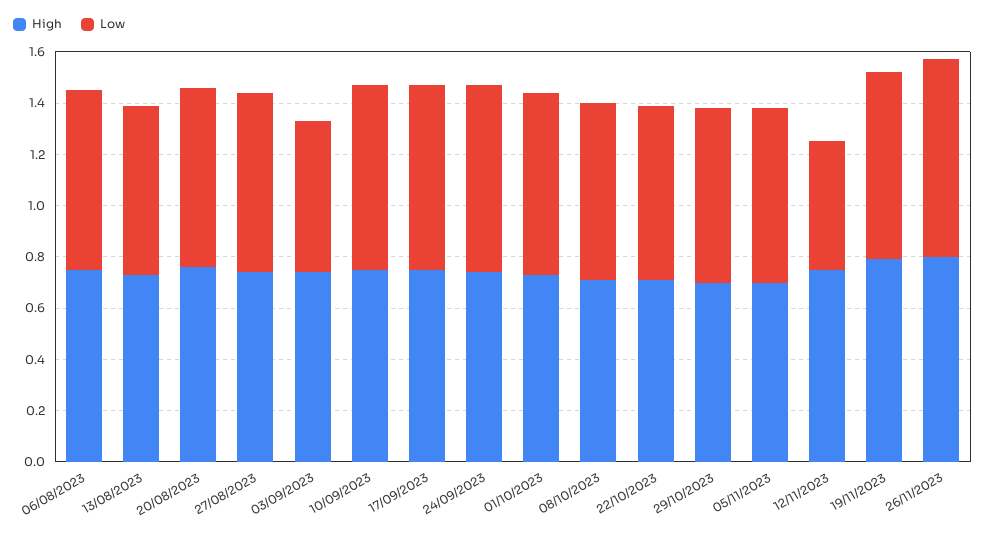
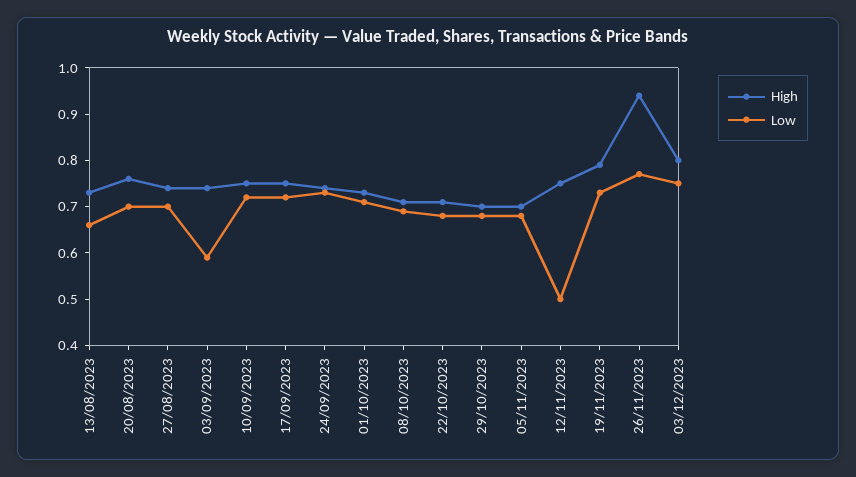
High, 06/08/2023: 0.75 -> none
Low, 06/08/2023: 0.7 -> none
High, 26/11/2023: 0.8 -> 0.95
High, 03/12/2023: none -> 0.8
Low, 03/12/2023: none -> 0.75

